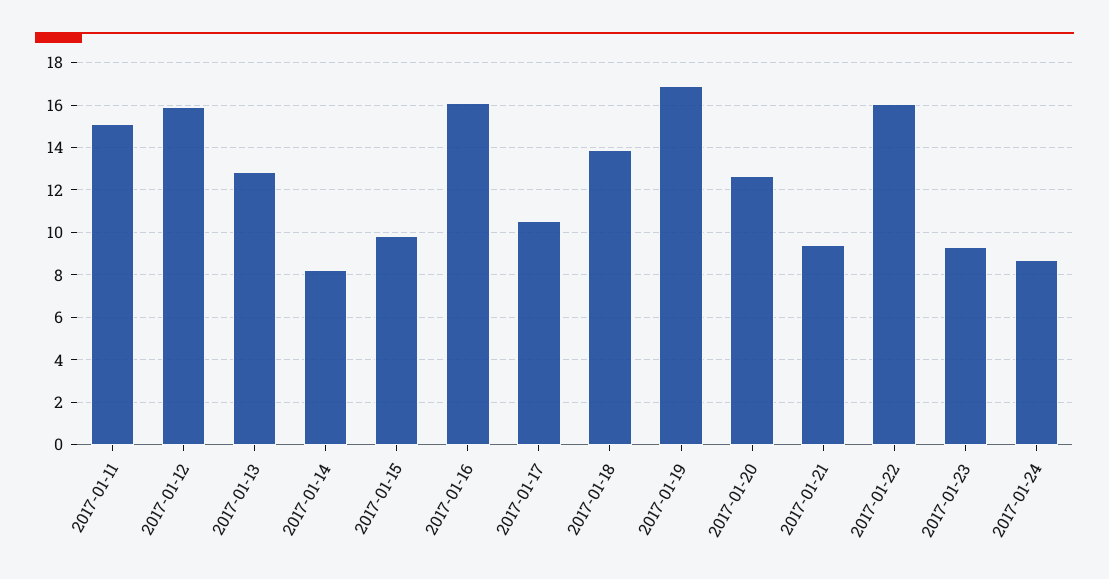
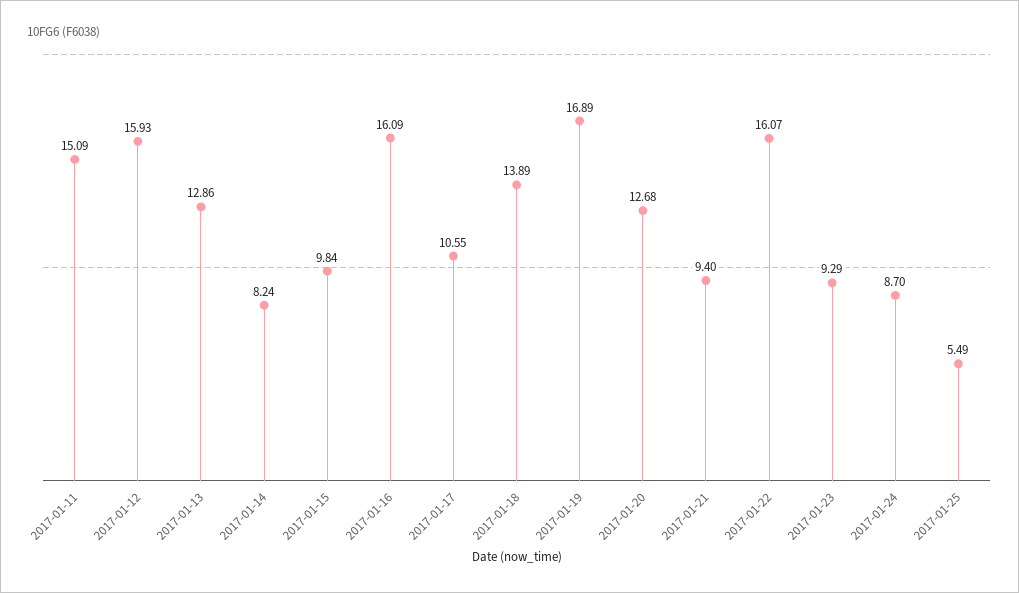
2017-01-25: none -> 5.49

